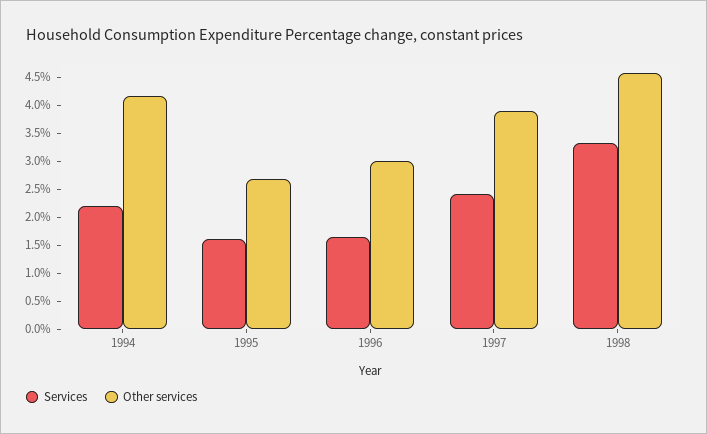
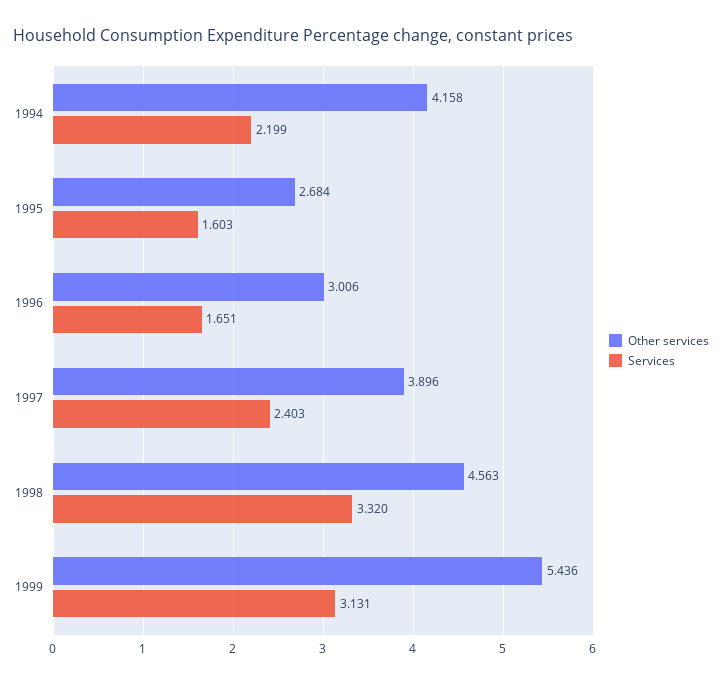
Other services, 1999: none -> 5.436
Services, 1999: none -> 3.131

